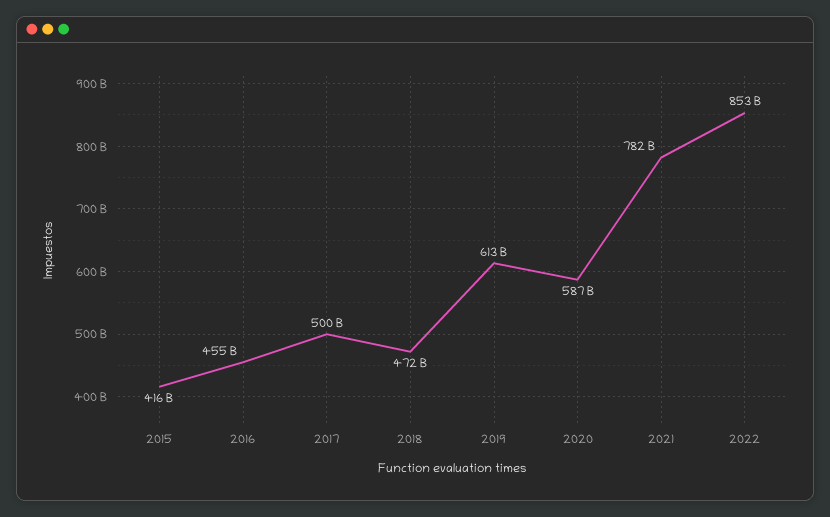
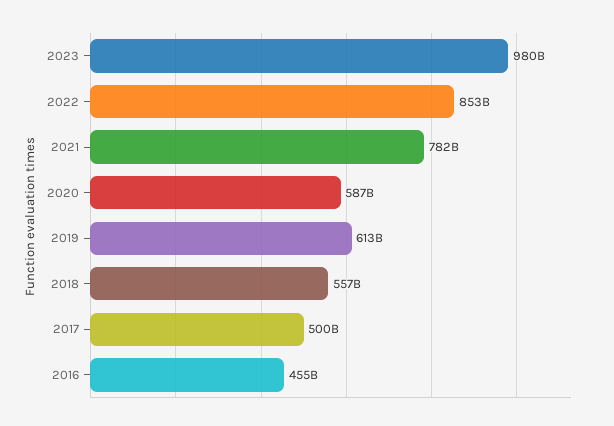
2015: 416000000000 -> none
2018: 472000000000 -> 557000000000
2023: none -> 980000000000

